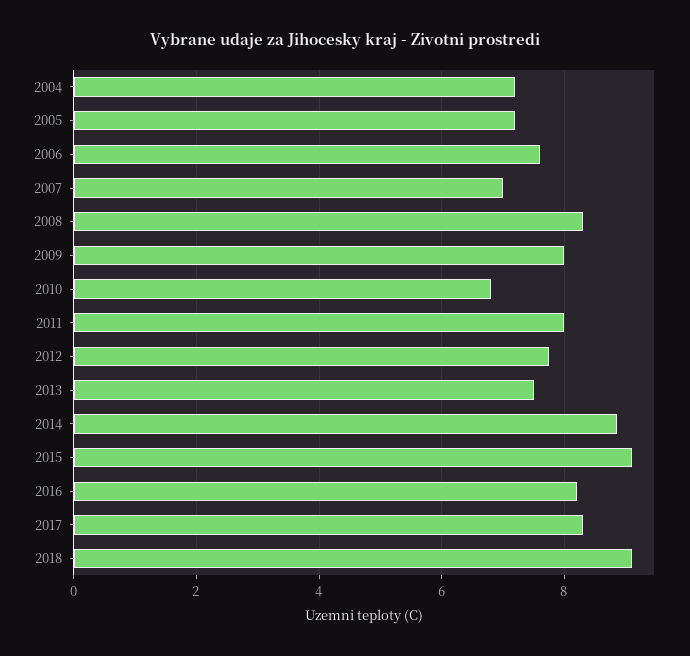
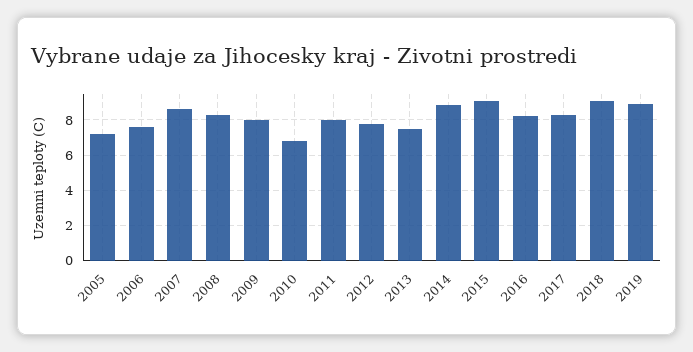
2004: 7.2 -> none
2007: 7 -> 8.5
2019: none -> 9

